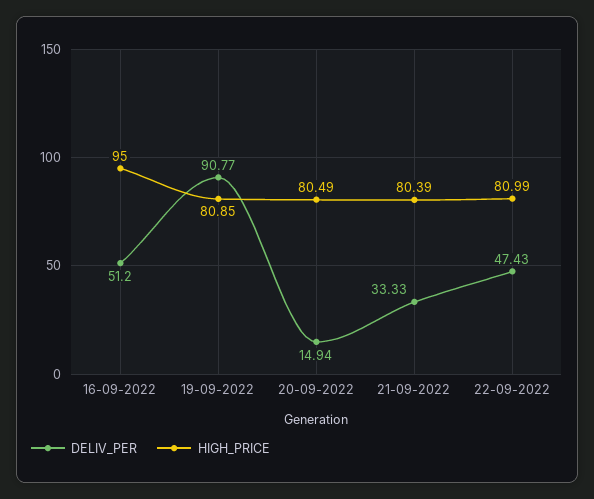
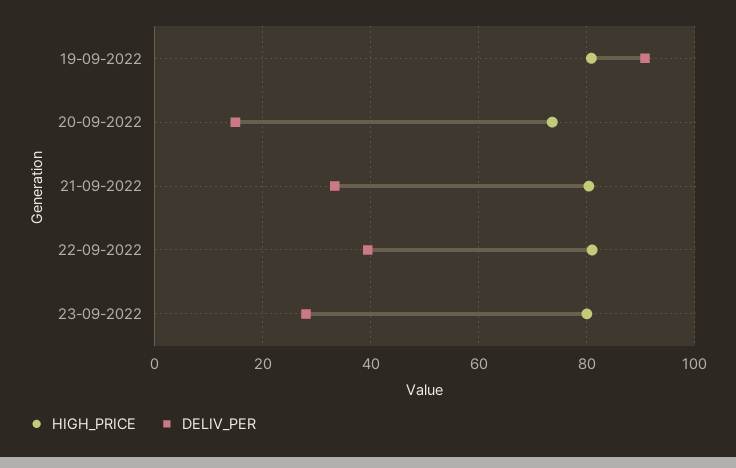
DELIV_PER, 16-09-2022: 51.2 -> none
HIGH_PRICE, 16-09-2022: 95 -> none
HIGH_PRICE, 20-09-2022: 80.49 -> 74
DELIV_PER, 22-09-2022: 47.43 -> 40
HIGH_PRICE, 23-09-2022: none -> 80
DELIV_PER, 23-09-2022: none -> 28

